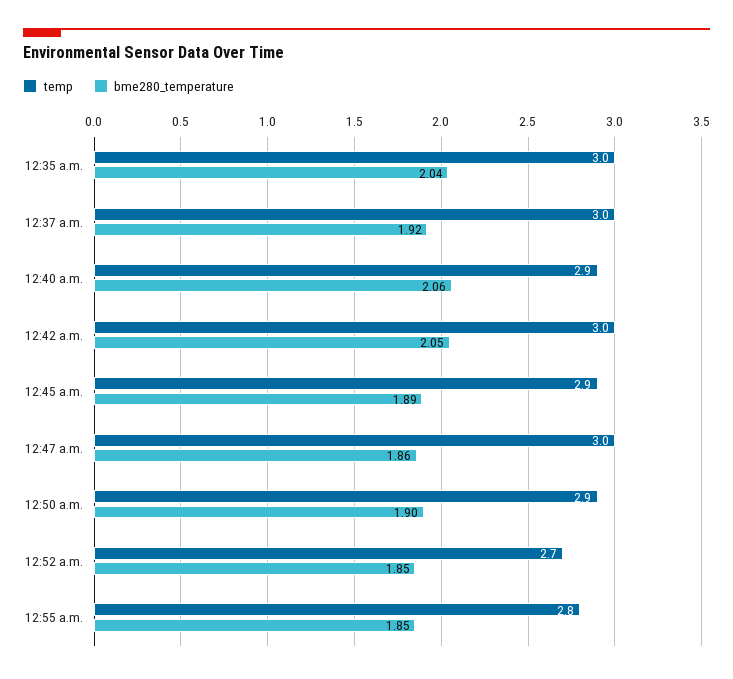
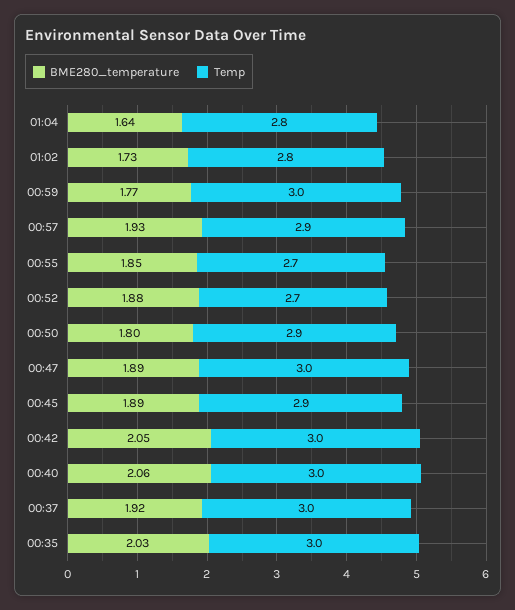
bme280_temperature, 12:35 a.m.: 2.04 -> 2.03
temp, 12:40 a.m.: 2.9 -> 3
bme280_temperature, 12:47 a.m.: 1.86 -> 1.89
bme280_temperature, 12:50 a.m.: 1.9 -> 1.8
bme280_temperature, 12:52 a.m.: 1.85 -> 1.88
temp, 12:55 a.m.: 2.8 -> 2.7
bme280_temperature, 01:04: none -> 1.64
temp, 01:04: none -> 2.8
bme280_temperature, 01:02: none -> 1.73
temp, 01:02: none -> 2.8
bme280_temperature, 00:59: none -> 1.77
temp, 00:59: none -> 3
bme280_temperature, 00:57: none -> 1.93
temp, 00:57: none -> 2.9

